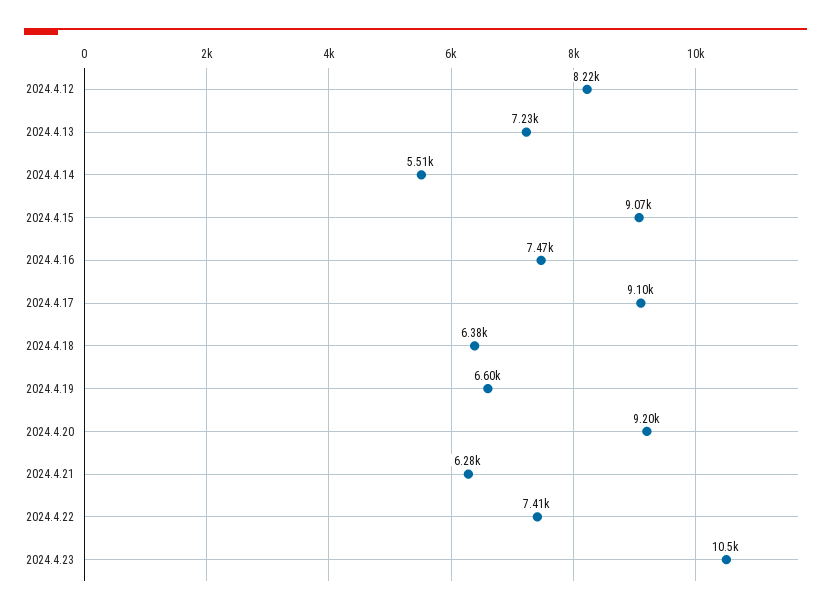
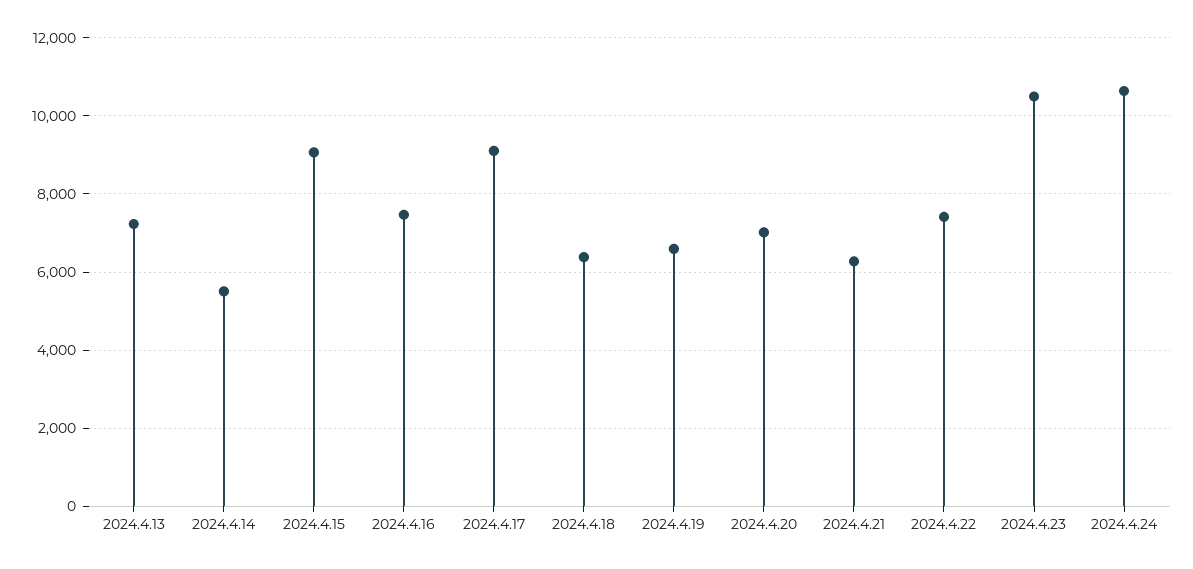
2024.4.12: 8220 -> none
2024.4.20: 9200 -> 7000
2024.4.24: none -> 10600

